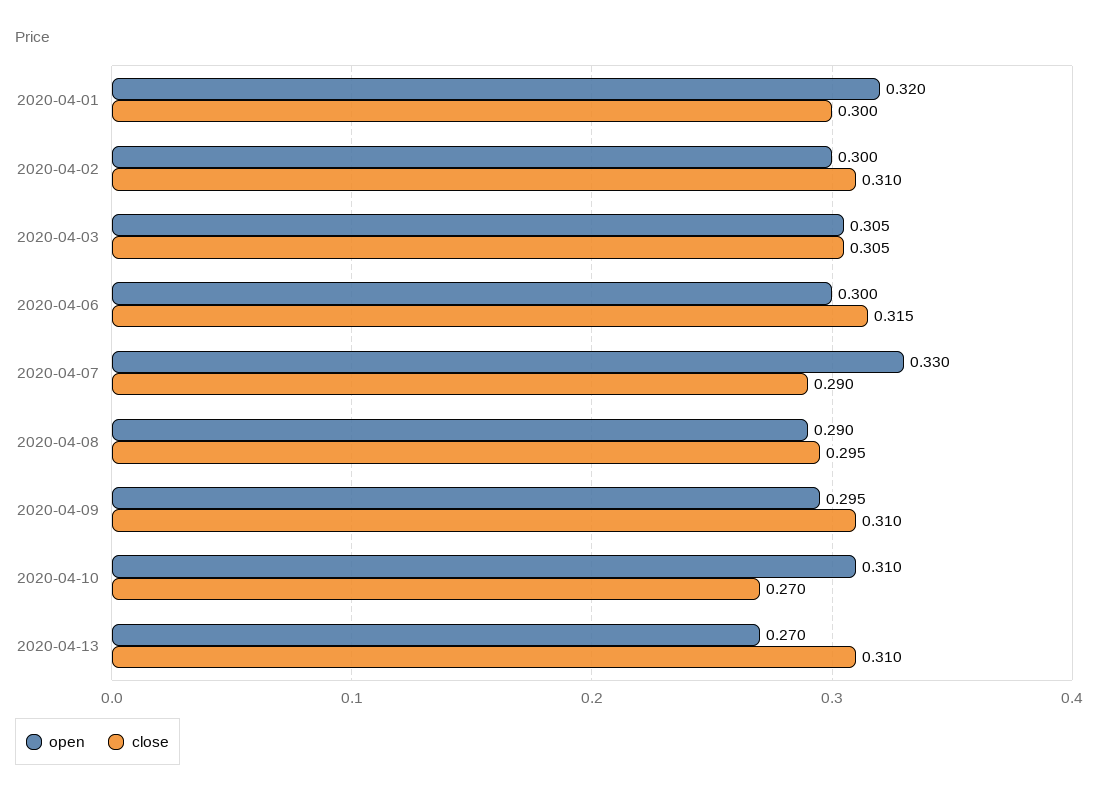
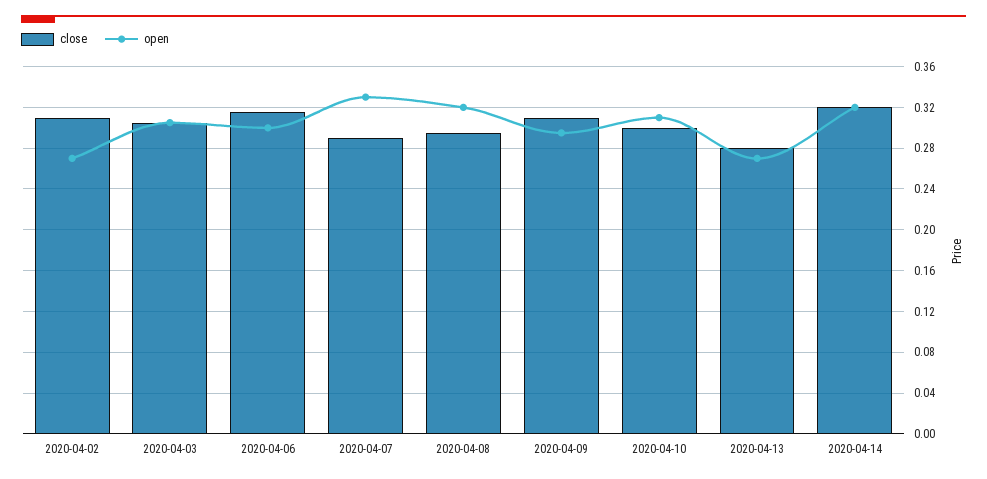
open, 2020-04-01: 0.32 -> none
close, 2020-04-01: 0.3 -> none
open, 2020-04-02: 0.3 -> 0.27
open, 2020-04-08: 0.29 -> 0.32
close, 2020-04-10: 0.27 -> 0.3
close, 2020-04-13: 0.31 -> 0.28
close, 2020-04-14: none -> 0.32
open, 2020-04-14: none -> 0.32

